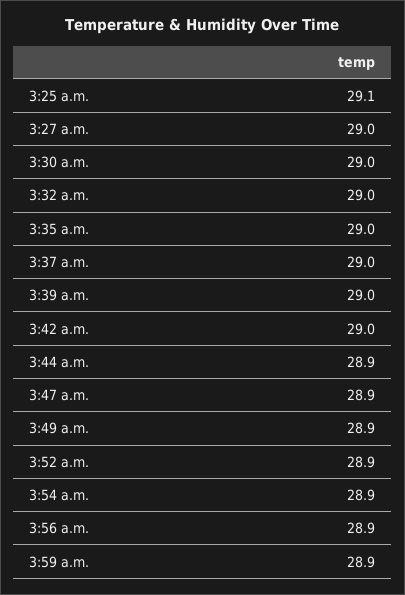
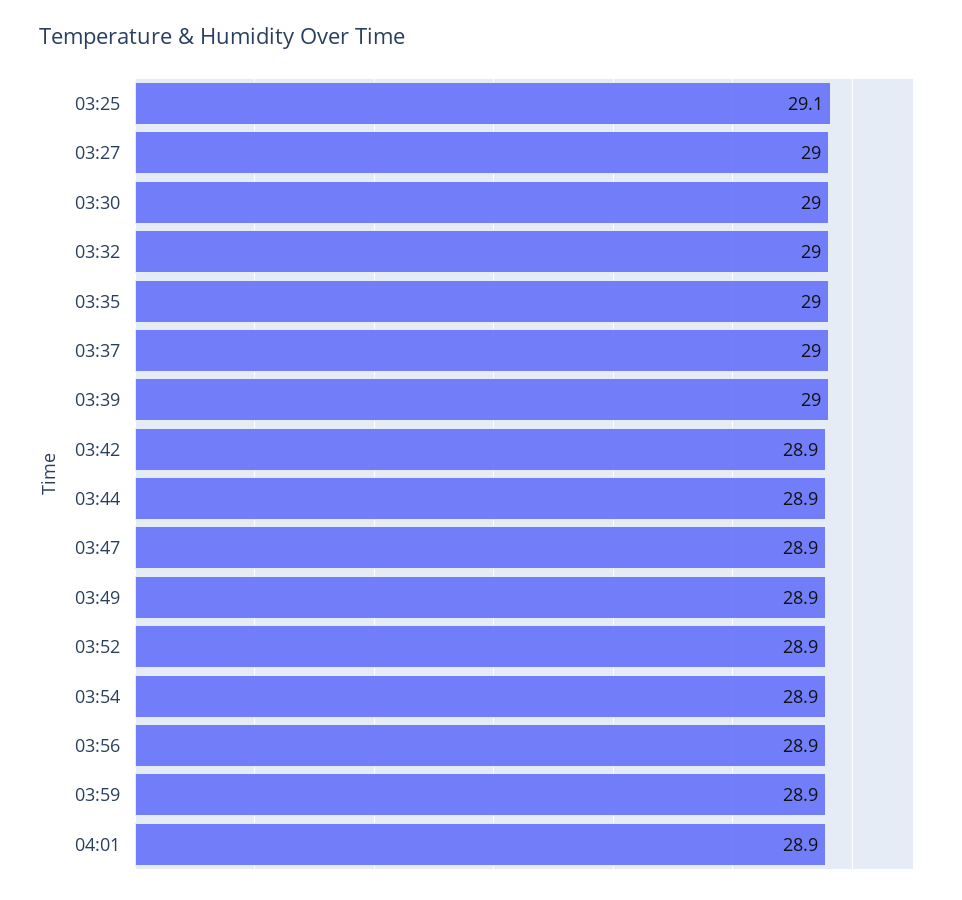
3:42 a.m.: 29 -> 28.9
04:01: none -> 28.9

